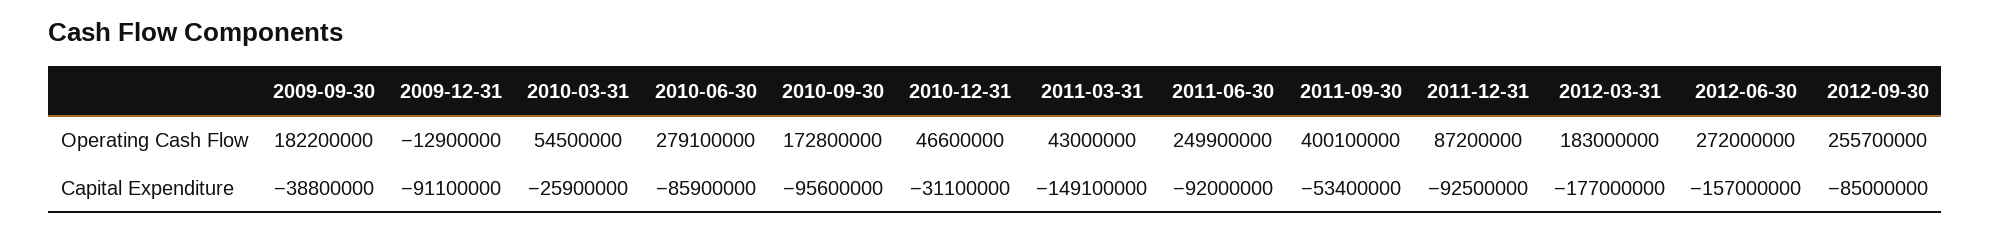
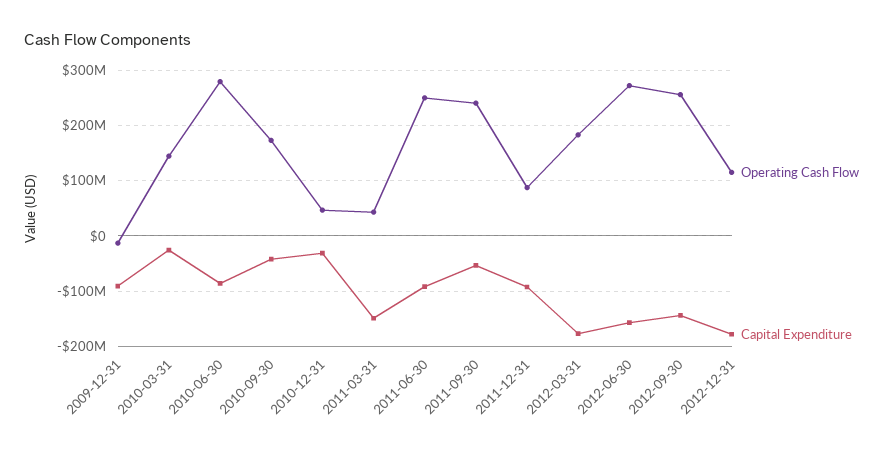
Operating Cash Flow, 2009-09-30: 182200000 -> none
Operating Cash Flow, 2010-03-31: 54500000 -> 140000000
Operating Cash Flow, 2011-09-30: 400100000 -> 240000000
Capital Expenditure, 2009-09-30: -38800000 -> none
Capital Expenditure, 2010-09-30: -95600000 -> -40000000
Capital Expenditure, 2012-09-30: -85000000 -> -140000000
Operating Cash Flow, 2012-12-31: none -> 120000000
Capital Expenditure, 2012-12-31: none -> -180000000

